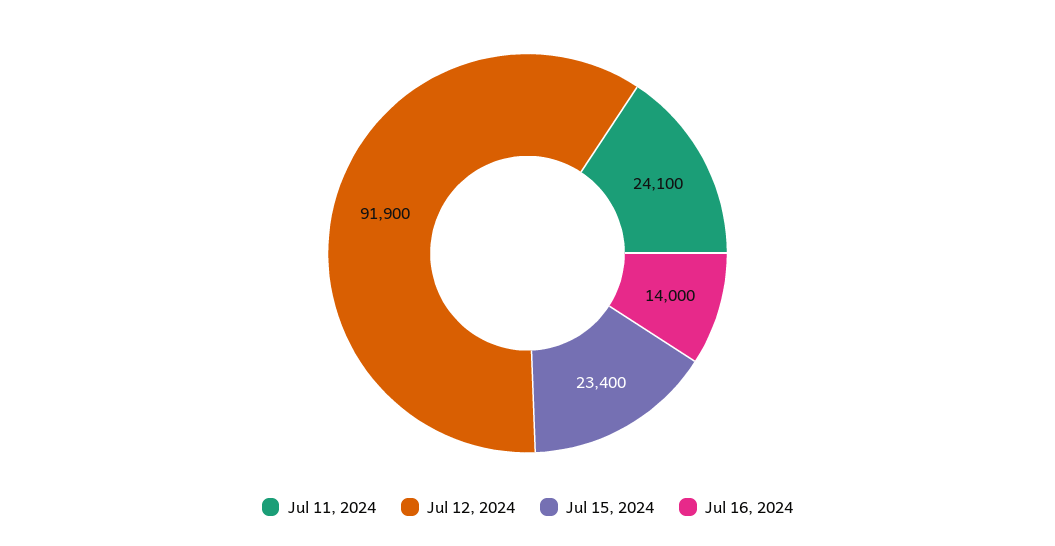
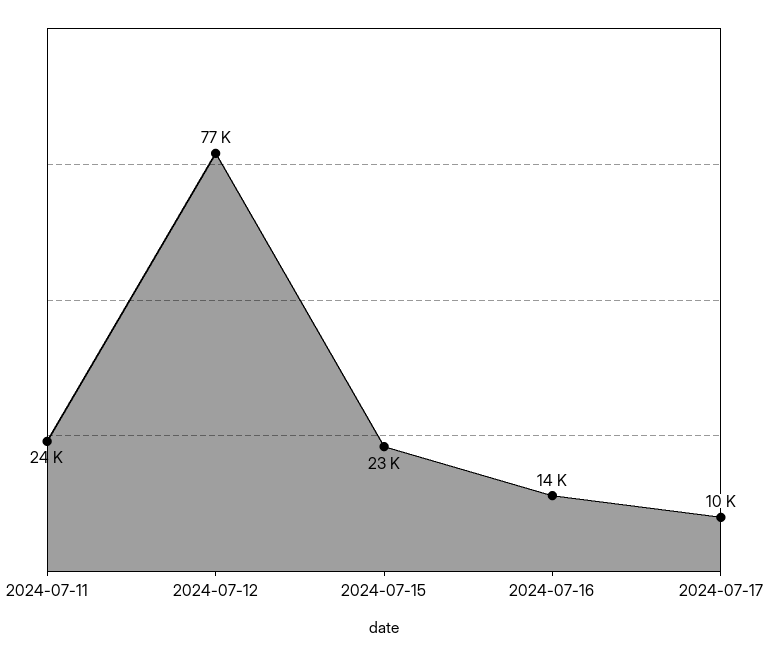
Jul 12, 2024: 91900 -> 77000
2024-07-17: none -> 10000

